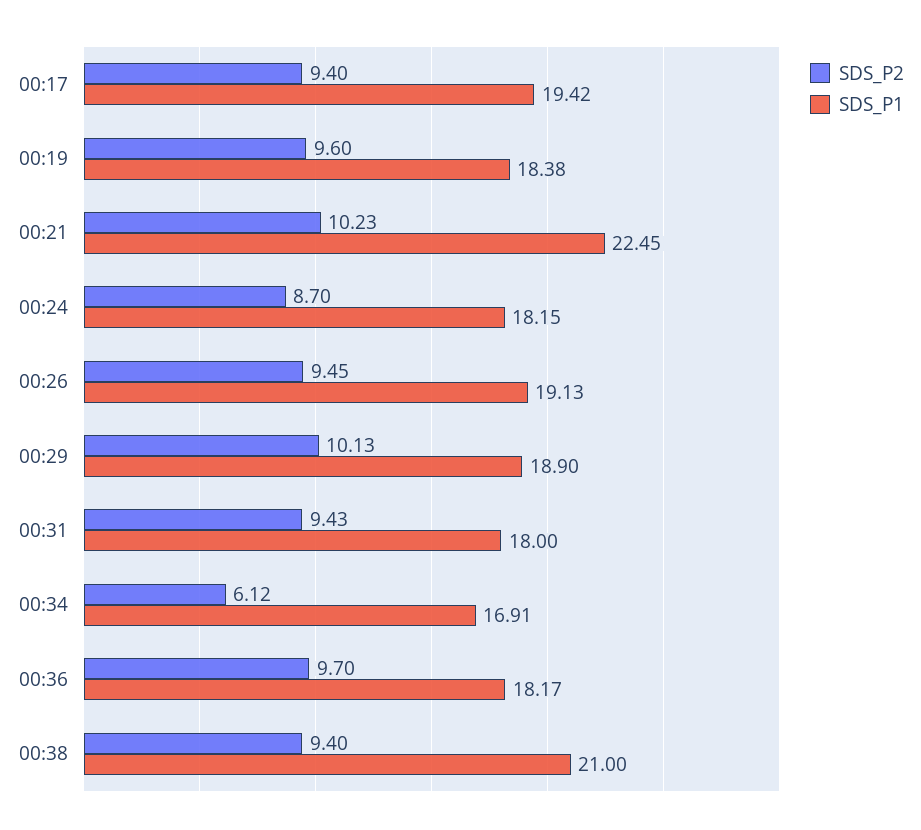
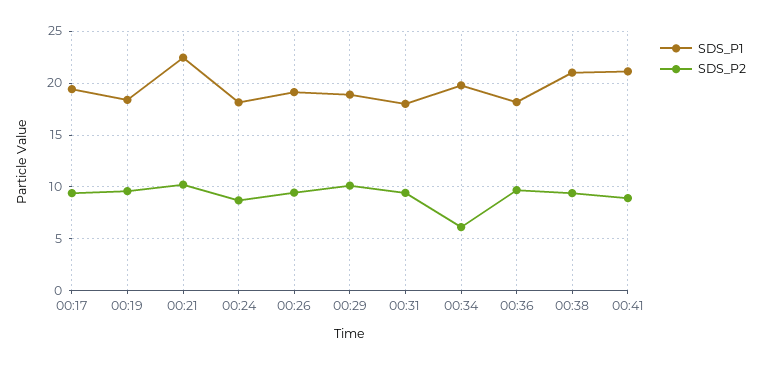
SDS_P1, 00:34: 16.91 -> 20
SDS_P1, 00:41: none -> 21
SDS_P2, 00:41: none -> 9

